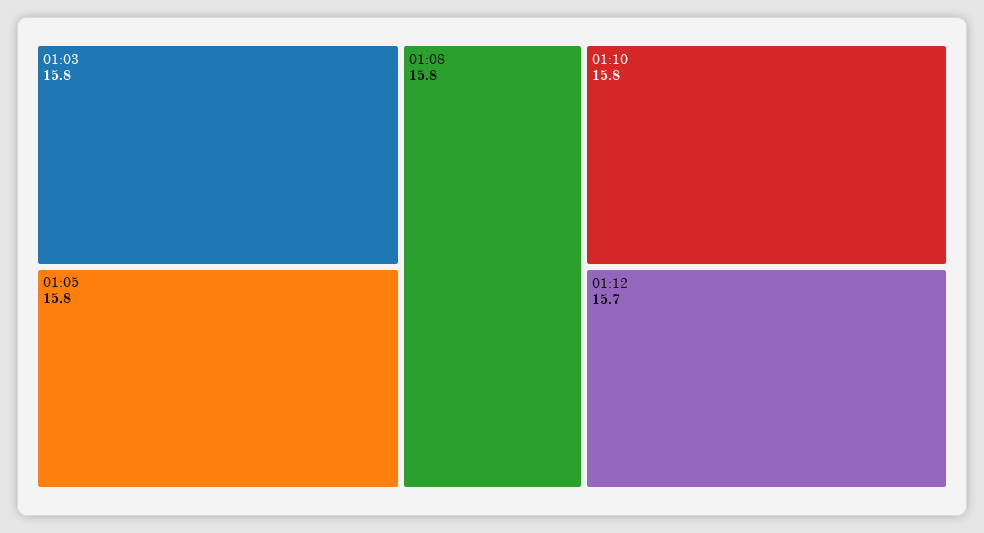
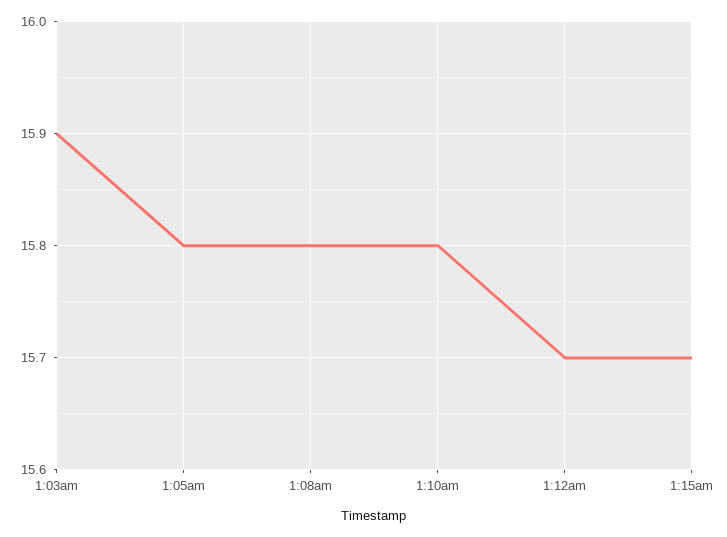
01:03: 15.8 -> 15.9
1:15am: none -> 15.7

